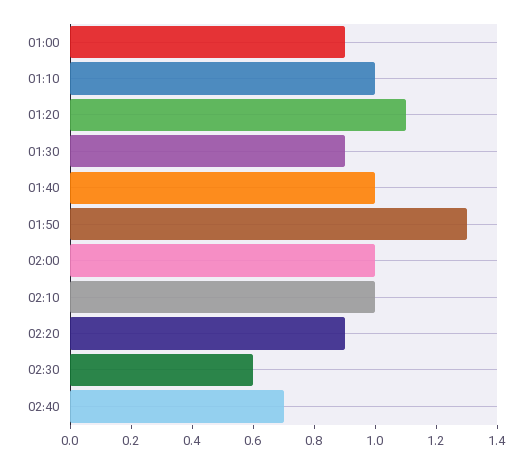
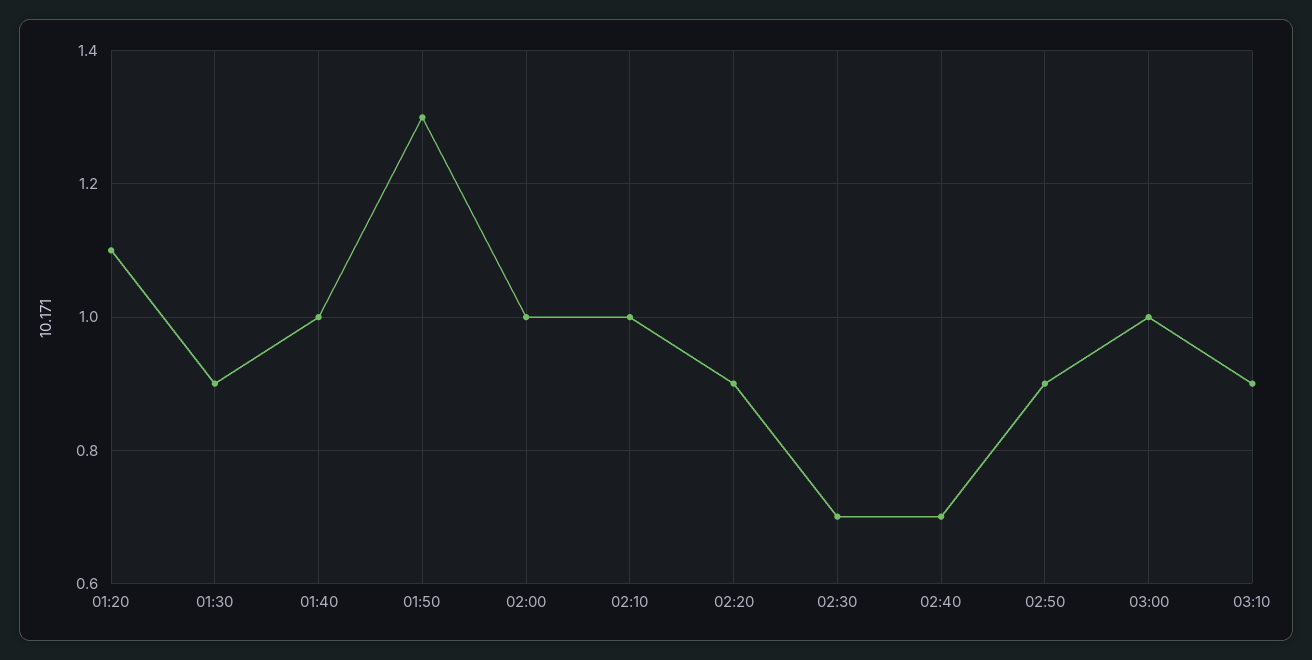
01:00: 0.9 -> none
01:10: 1 -> none
02:30: 0.6 -> 0.7
02:50: none -> 0.9
03:00: none -> 1
03:10: none -> 0.9

